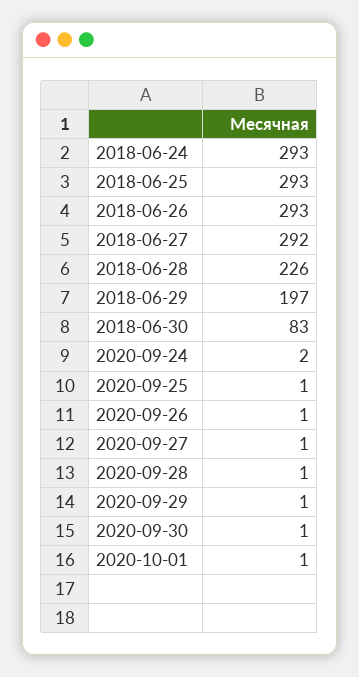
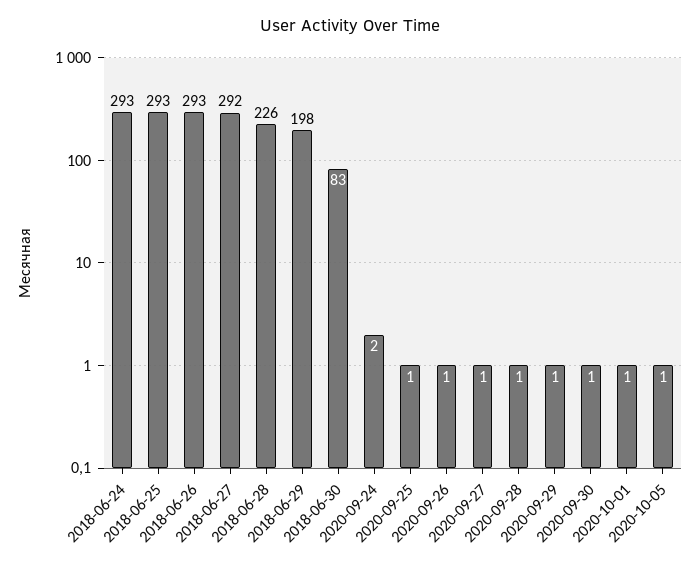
2018-06-29: 197 -> 198
2020-10-05: none -> 1

